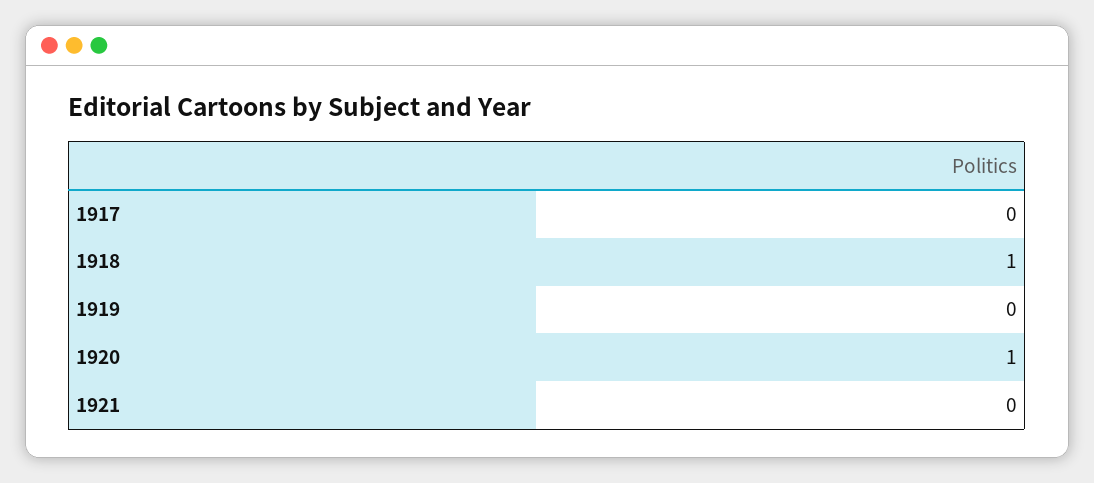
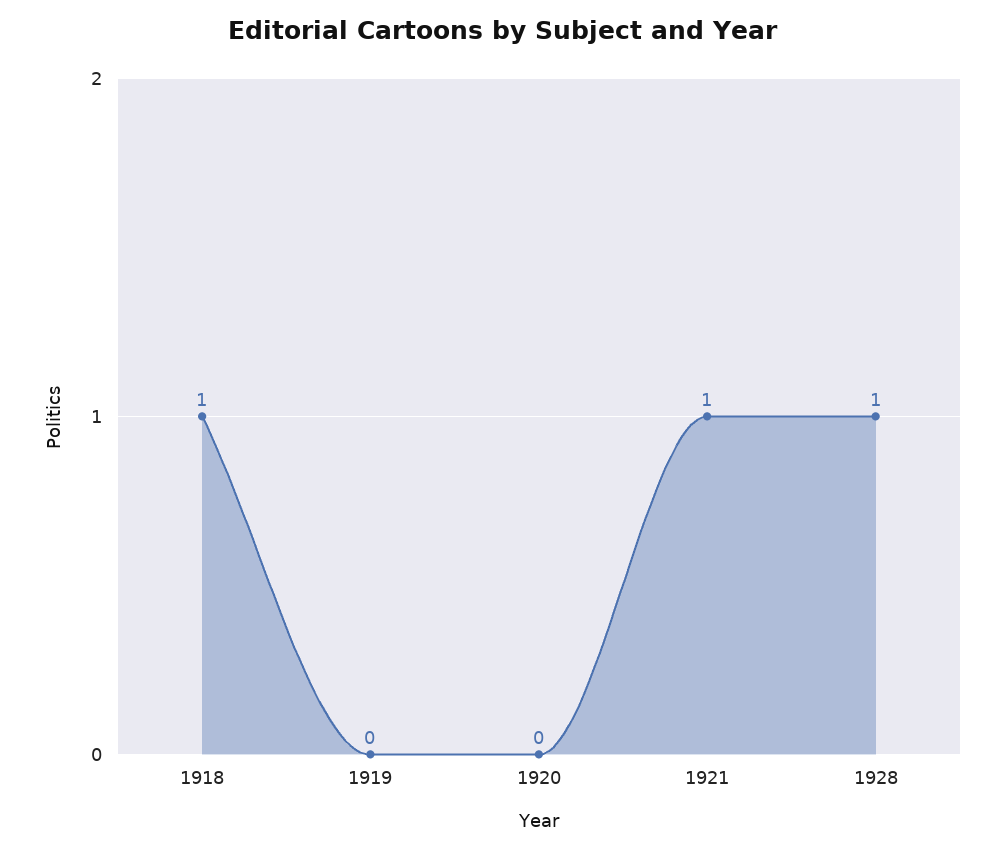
1917: 0 -> none
1920: 1 -> 0
1921: 0 -> 1
1928: none -> 1

